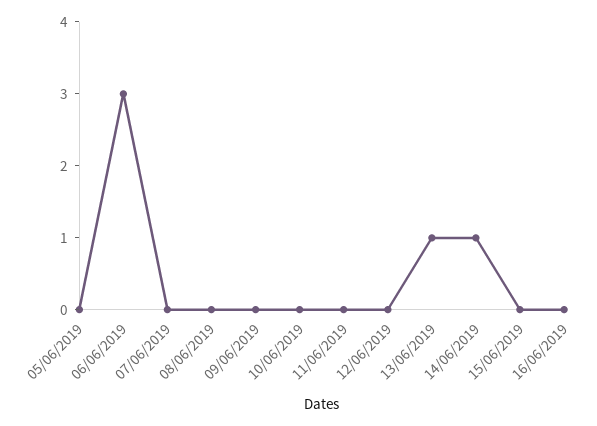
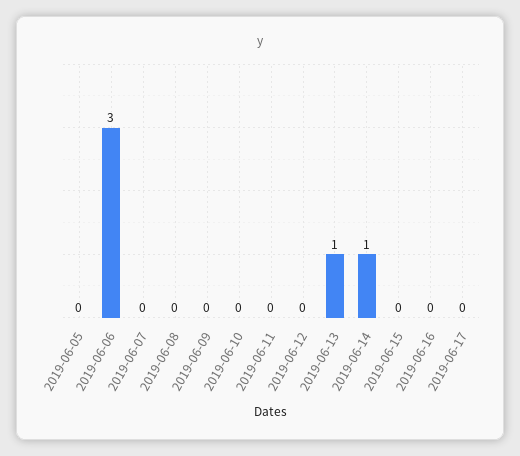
2019-06-17: none -> 0

